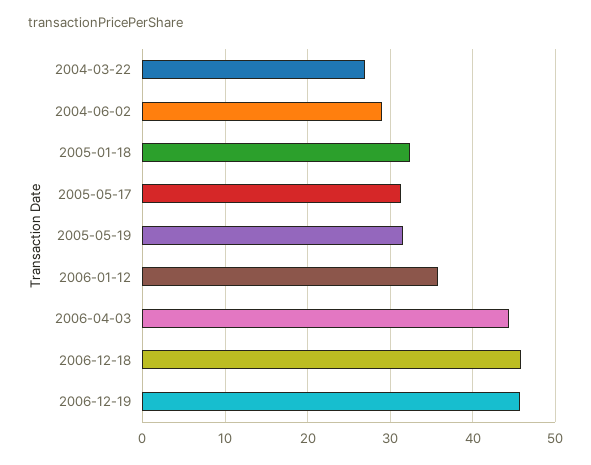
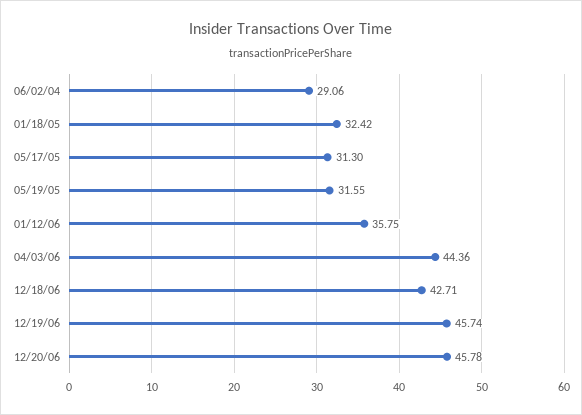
2004-03-22: 27 -> none
2006-12-18: 46 -> 42.71
12/20/06: none -> 45.78

